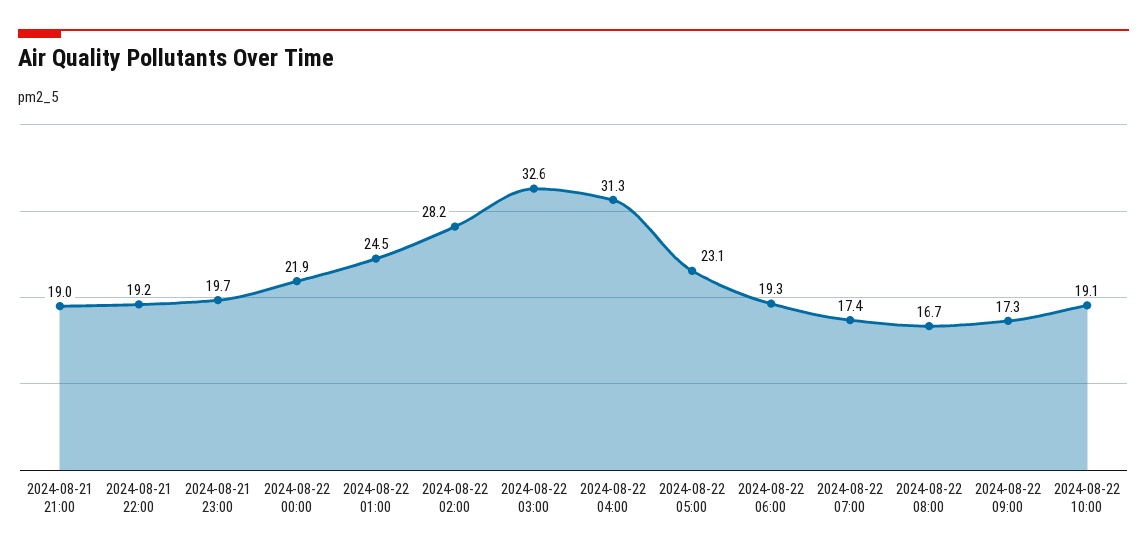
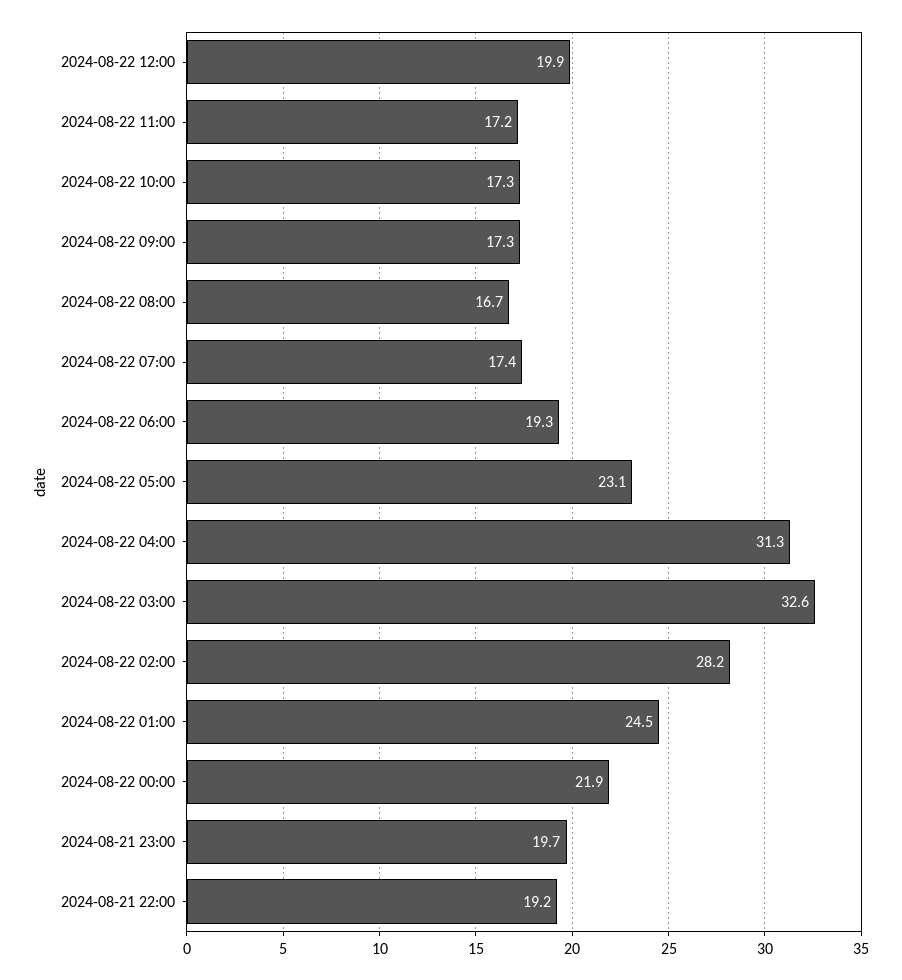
2024-08-21 21:00: 19 -> none
2024-08-22 10:00: 19.1 -> 17.3
2024-08-22 12:00: none -> 19.9
2024-08-22 11:00: none -> 17.2

